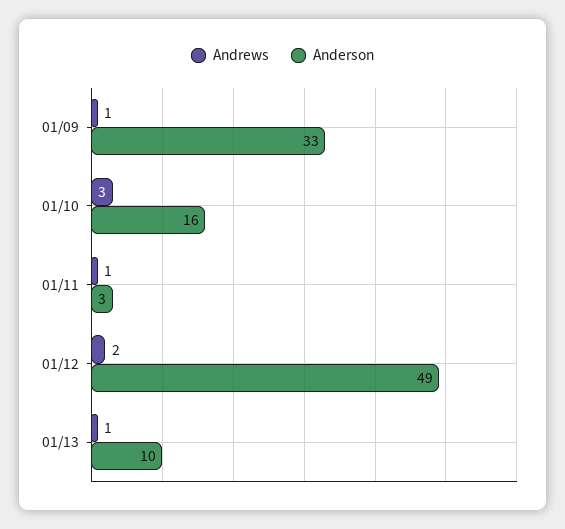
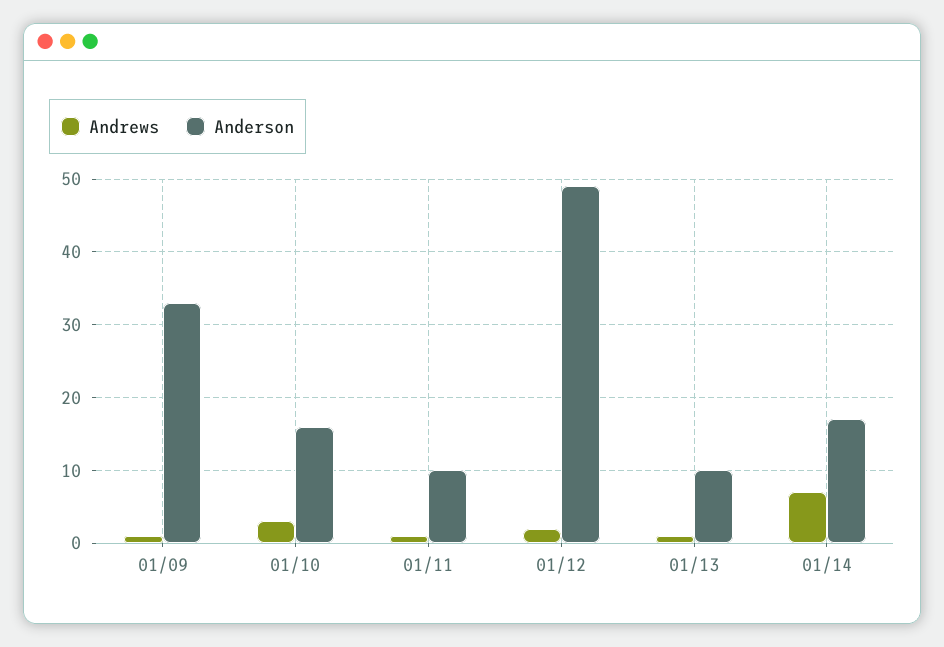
Anderson, 01/11: 3 -> 10
Andrews, 01/14: none -> 7
Anderson, 01/14: none -> 17

